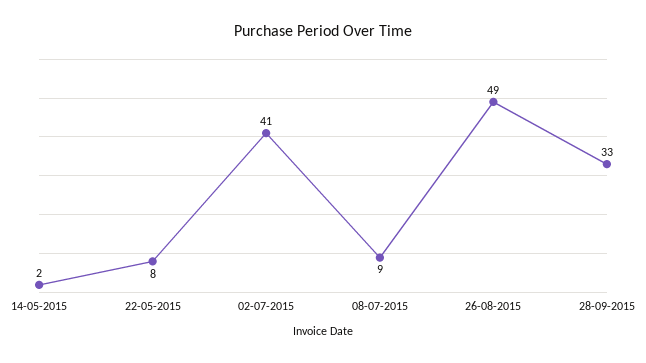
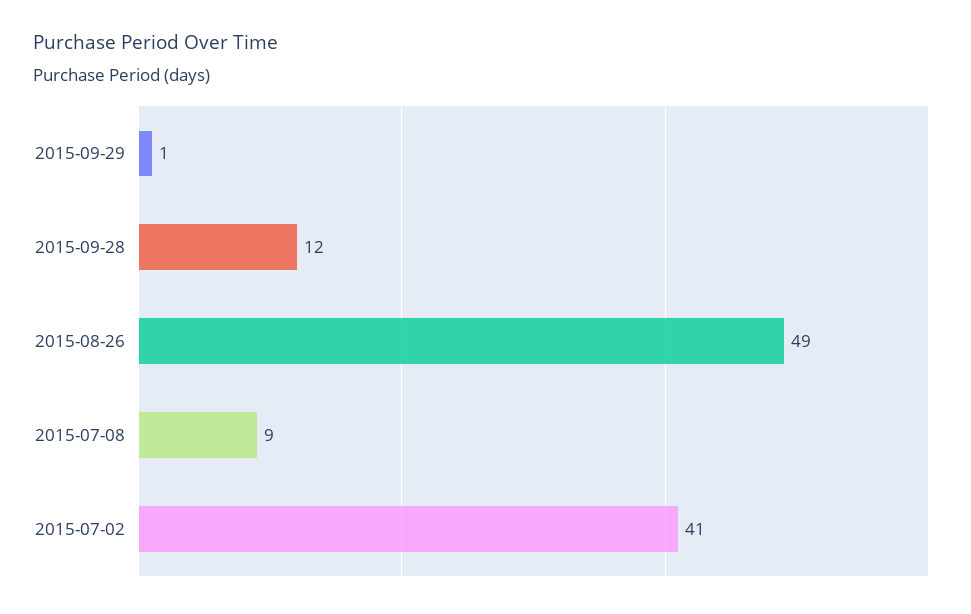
14-05-2015: 2 -> none
22-05-2015: 8 -> none
28-09-2015: 33 -> 12
2015-09-29: none -> 1

